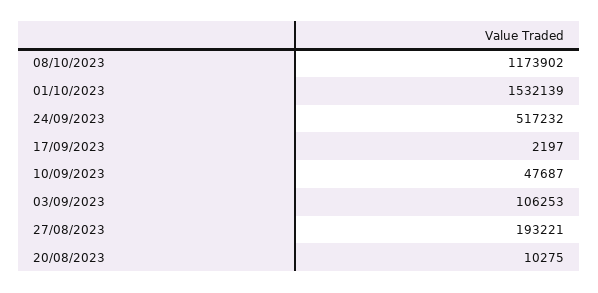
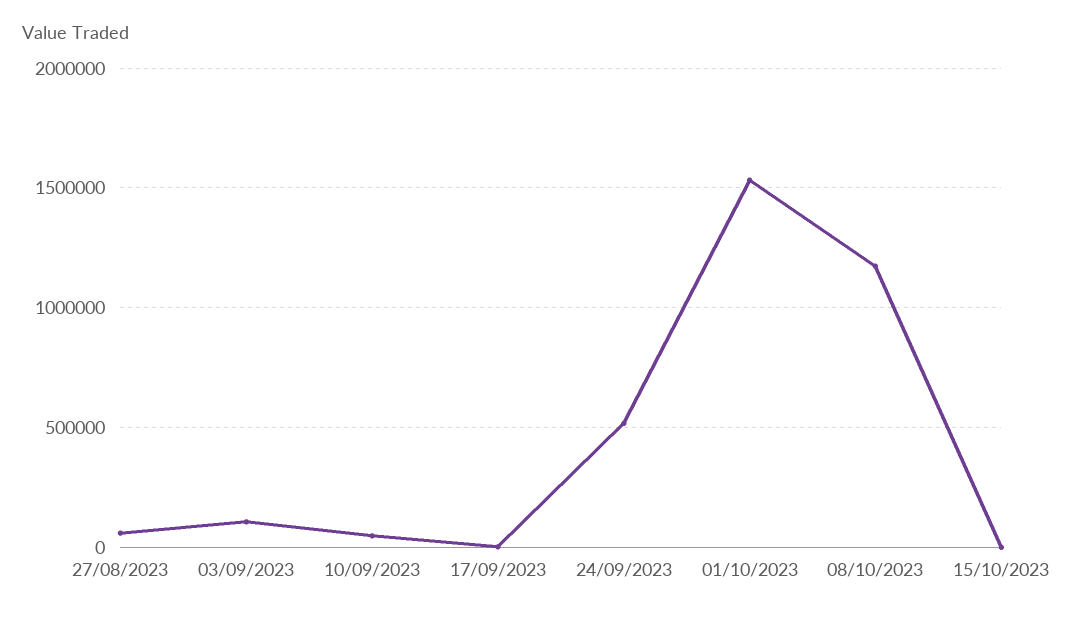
27/08/2023: 193221 -> 50000
20/08/2023: 10275 -> none
15/10/2023: none -> 0

